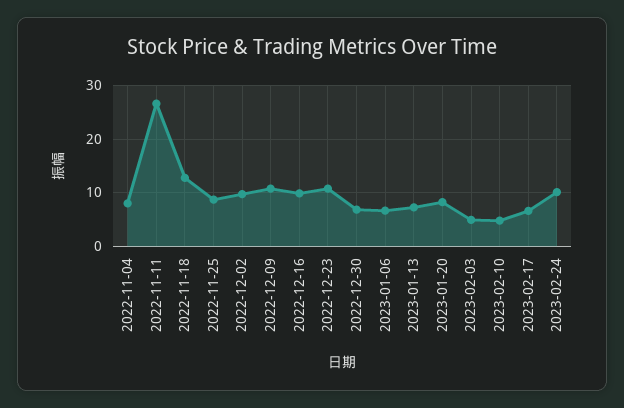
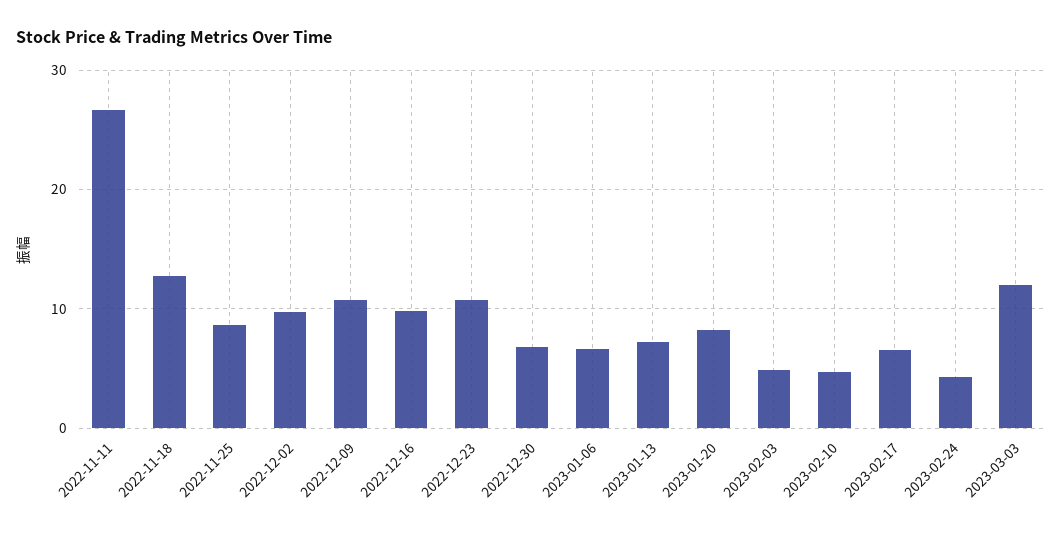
2022-11-04: 8 -> none
2023-02-24: 10 -> 4
2023-03-03: none -> 12

